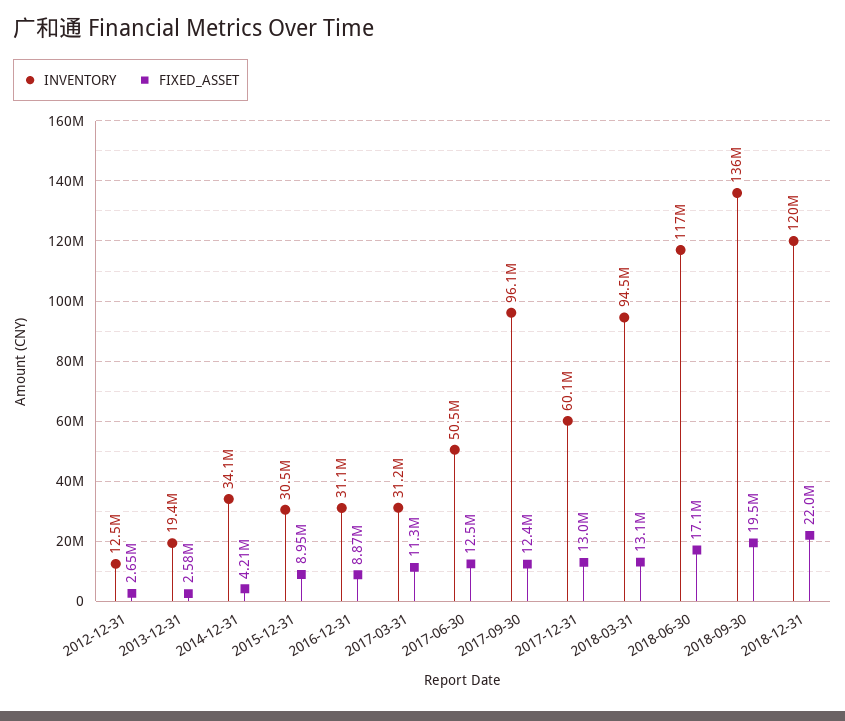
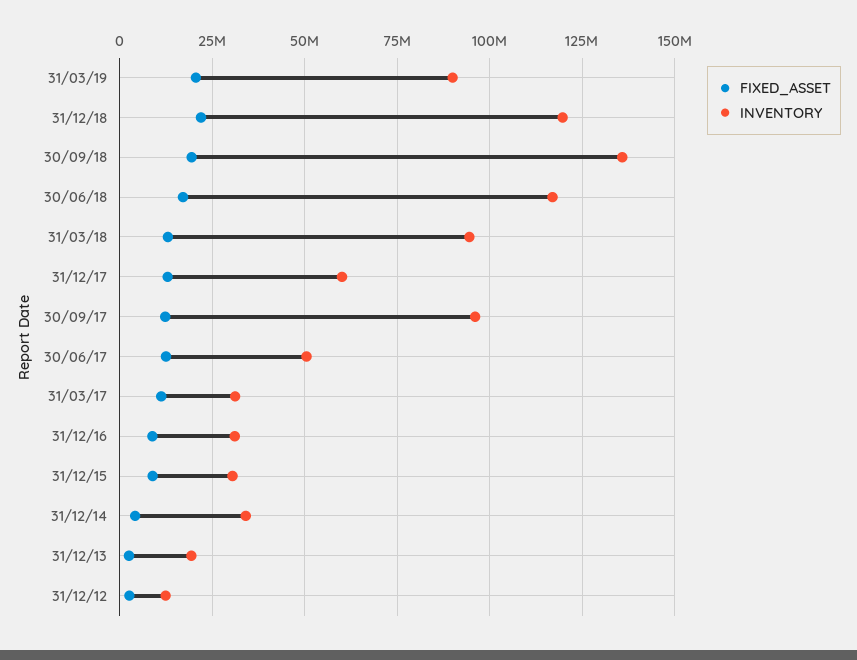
FIXED_ASSET, 31/03/19: none -> 20000000
INVENTORY, 31/03/19: none -> 90000000

